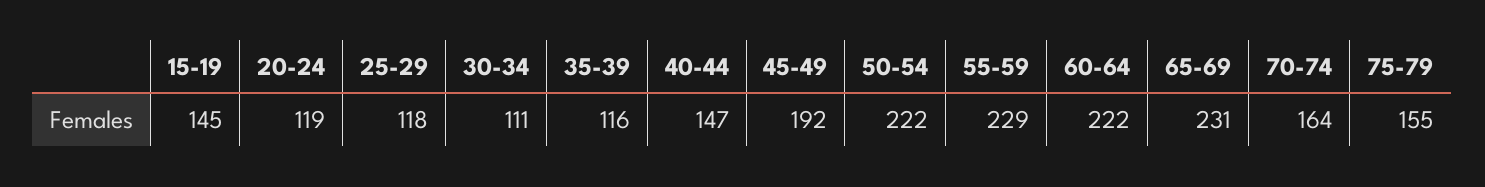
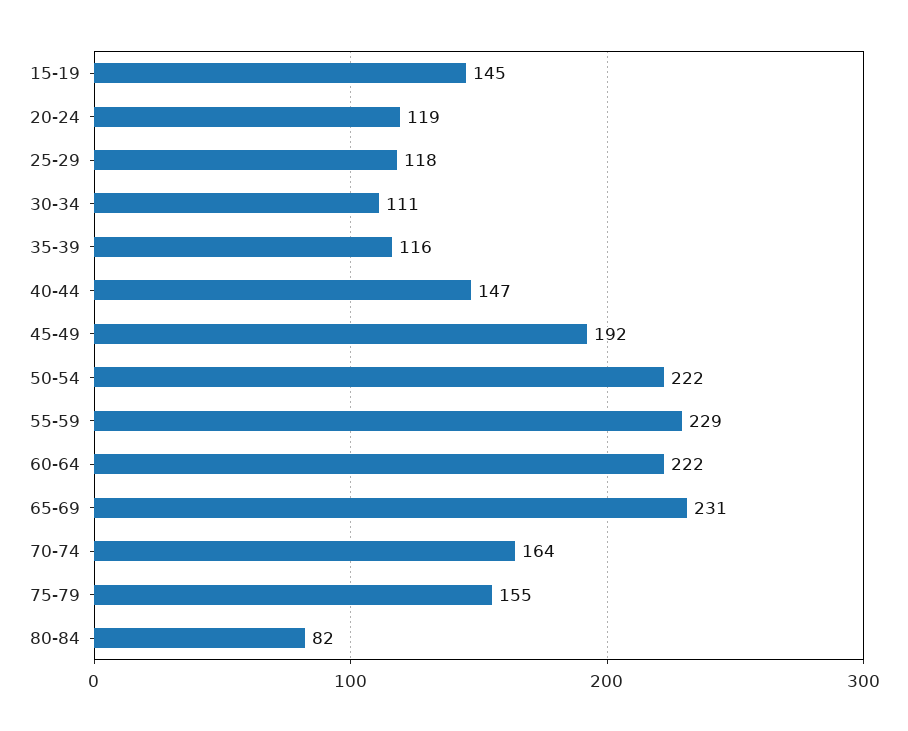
80-84: none -> 82

